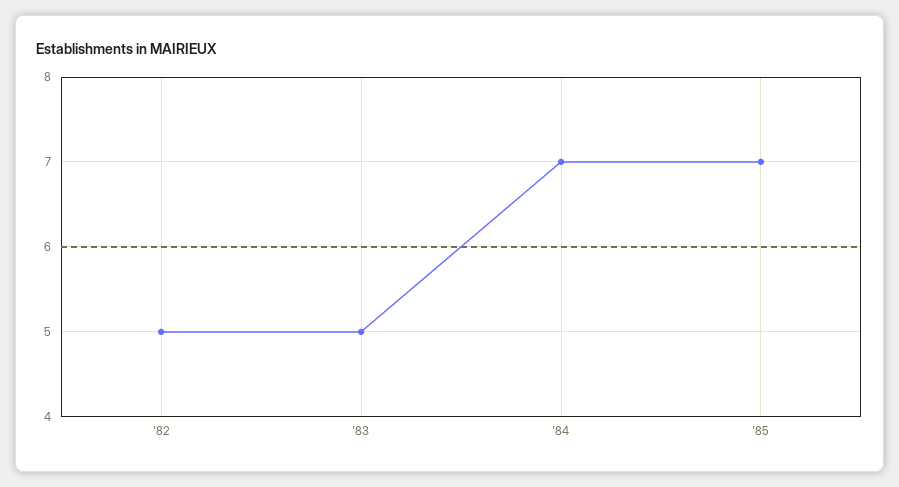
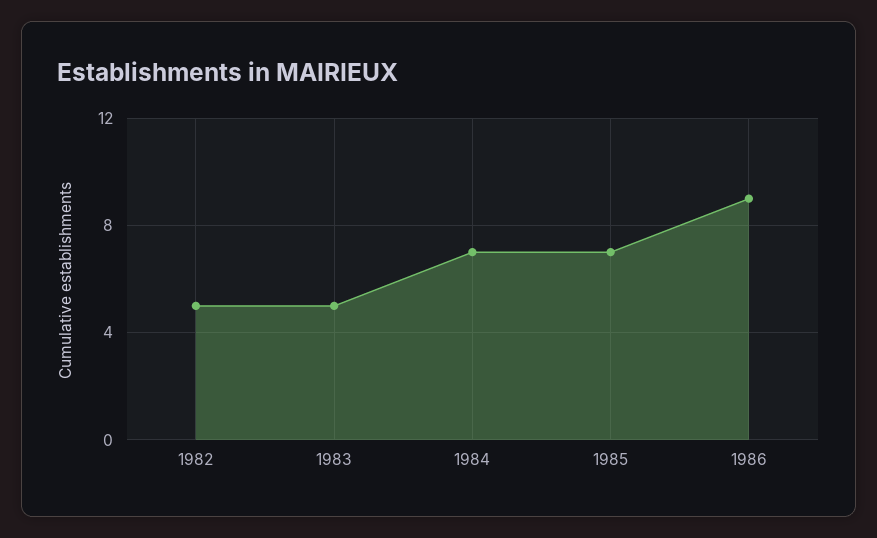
1986: none -> 9

